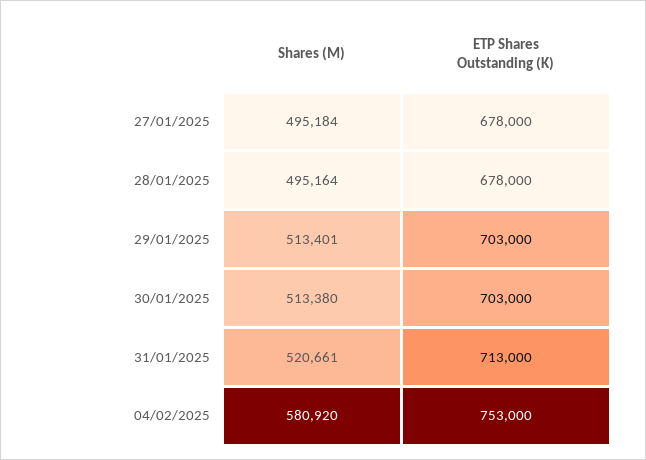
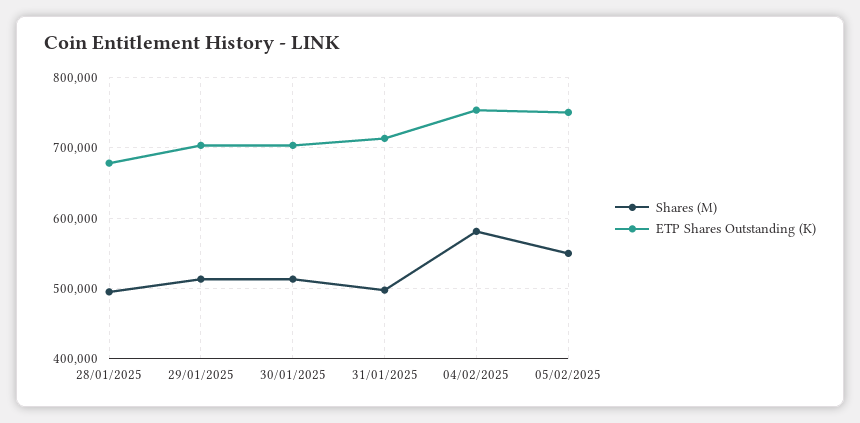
Shares (M), 27/01/2025: 495184 -> none
ETP Shares Outstanding (K), 27/01/2025: 678000 -> none
Shares (M), 31/01/2025: 520661 -> 500000
Shares (M), 05/02/2025: none -> 550000
ETP Shares Outstanding (K), 05/02/2025: none -> 750000

